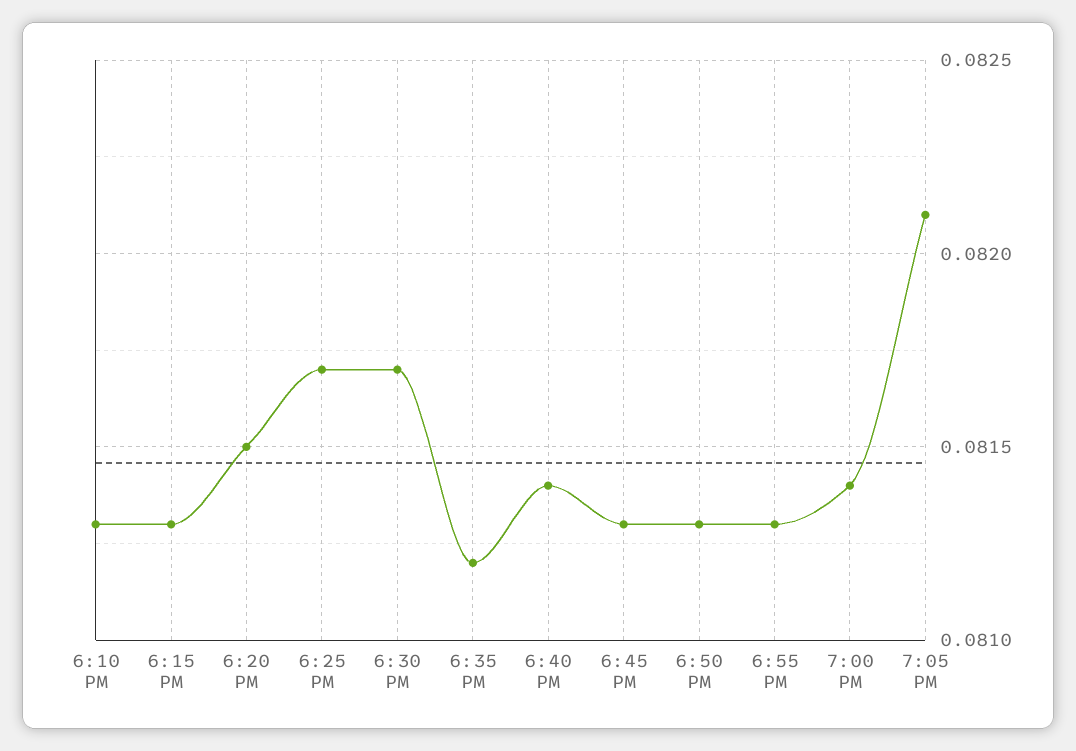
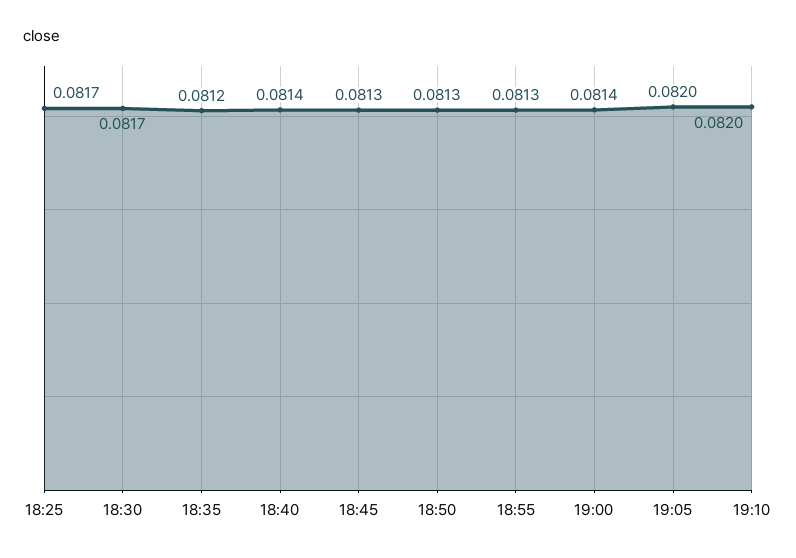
6:10 PM: 0.0813 -> none
6:15 PM: 0.0813 -> none
6:20 PM: 0.0815 -> none
7:05 PM: 0.0821 -> 0.082
19:10: none -> 0.082

